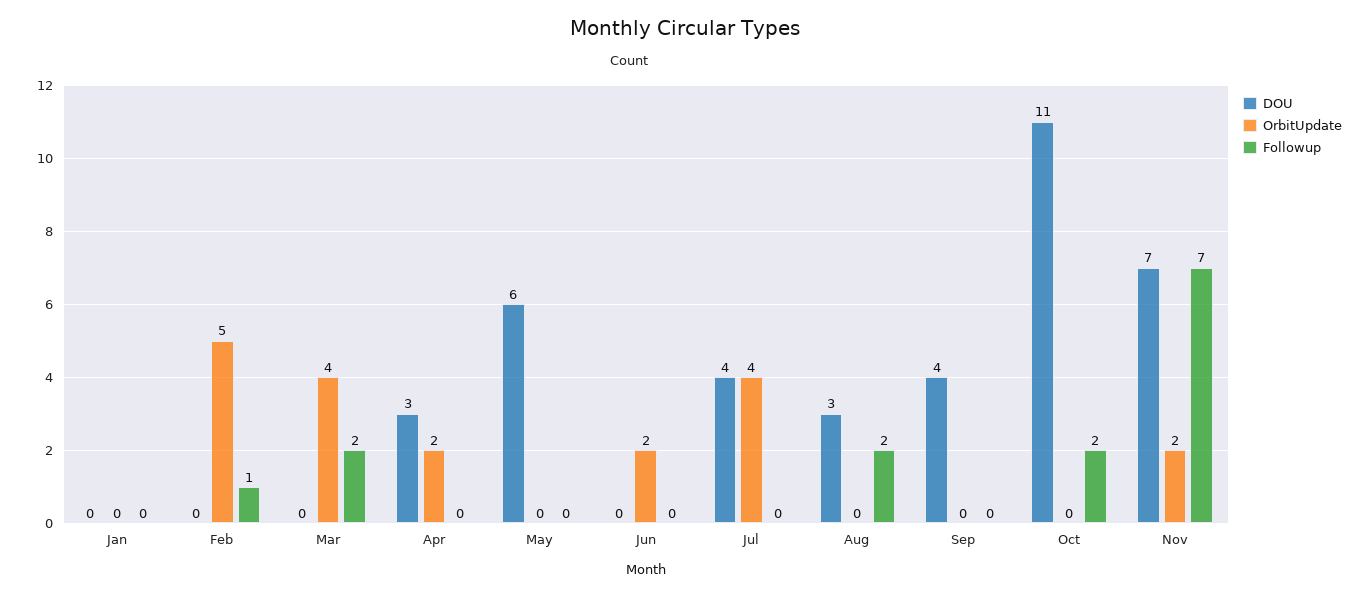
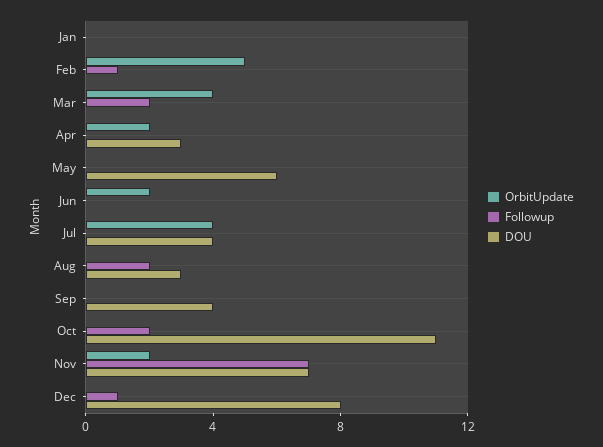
OrbitUpdate, Dec: none -> 0
Followup, Dec: none -> 1
DOU, Dec: none -> 8

